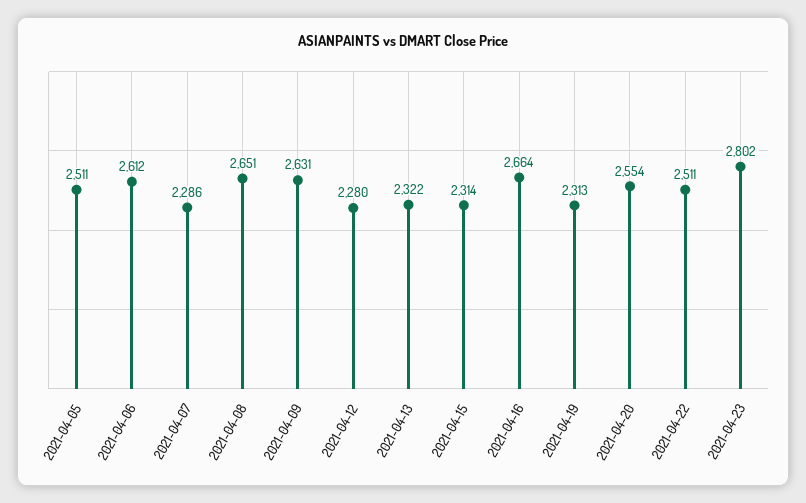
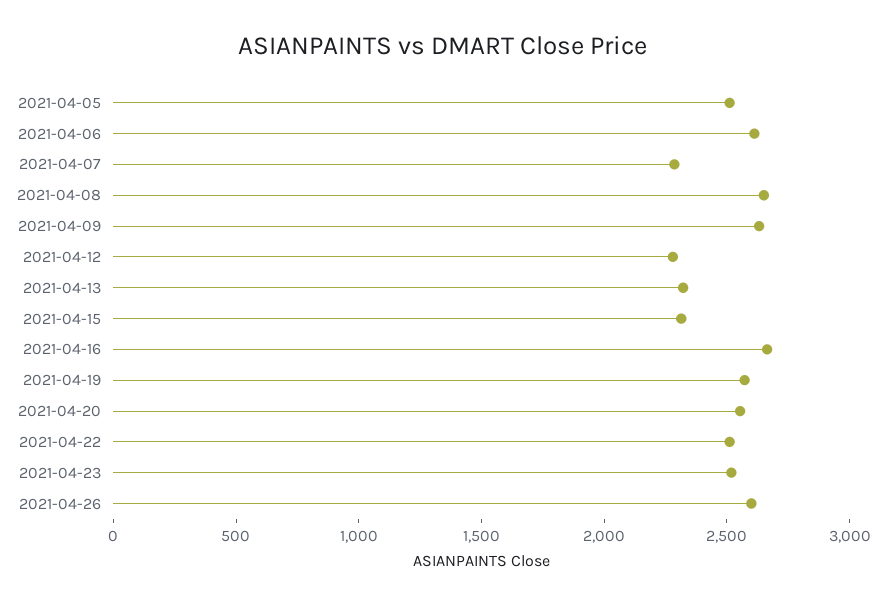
2021-04-19: 2313 -> 2600
2021-04-23: 2802 -> 2500
2021-04-26: none -> 2600

